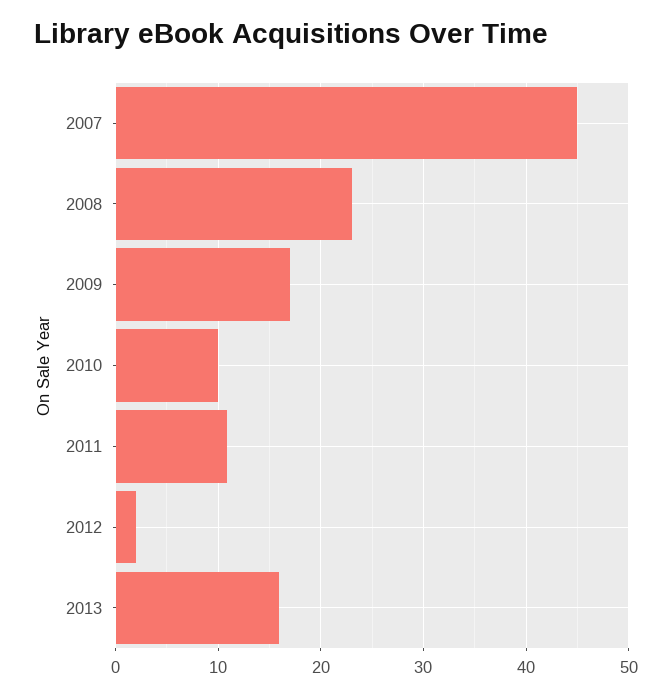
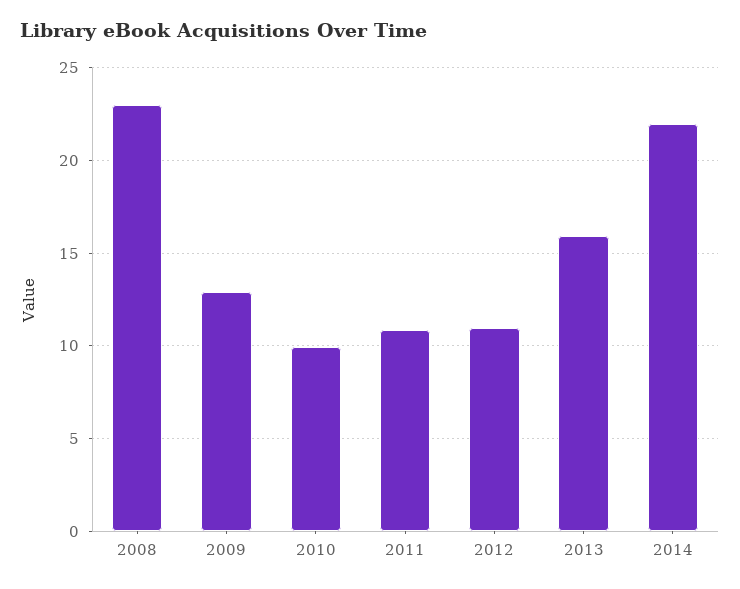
2007: 45 -> none
2009: 17 -> 13
2012: 2 -> 11
2014: none -> 22

